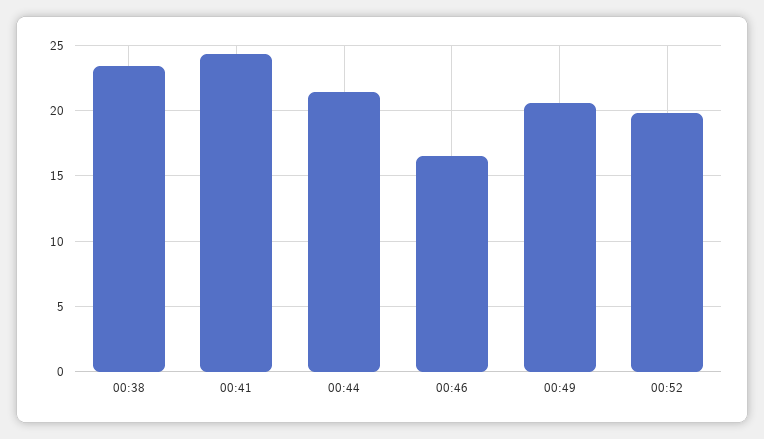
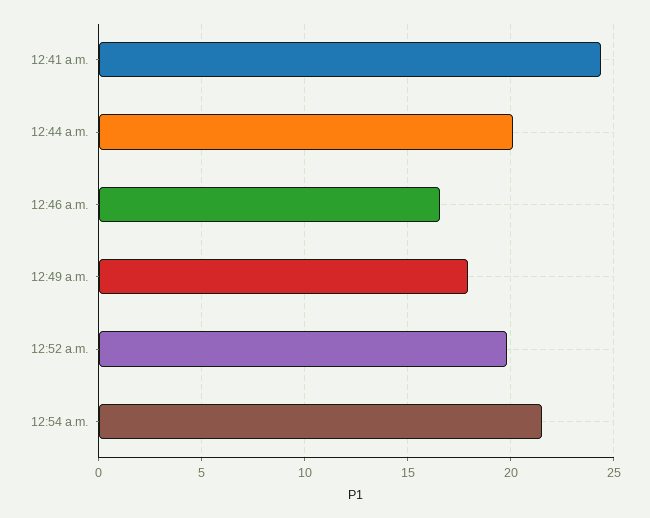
00:38: 23.5 -> none
00:44: 21.5 -> 20
00:49: 20.5 -> 18
12:54 a.m.: none -> 21.5

